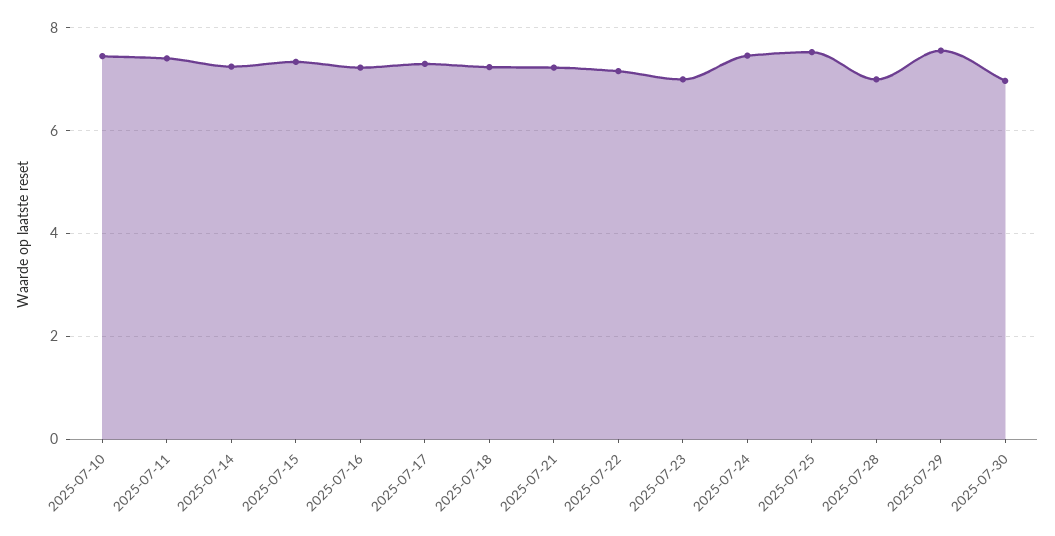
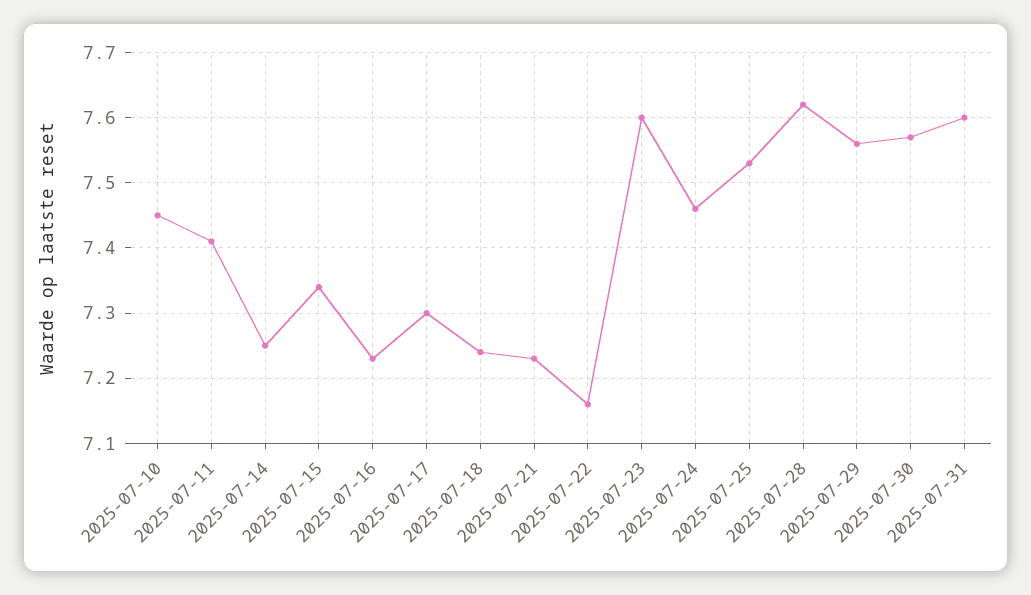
2025-07-23: 7 -> 7.6
2025-07-28: 7 -> 7.62
2025-07-30: 7 -> 7.57
2025-07-31: none -> 7.6

